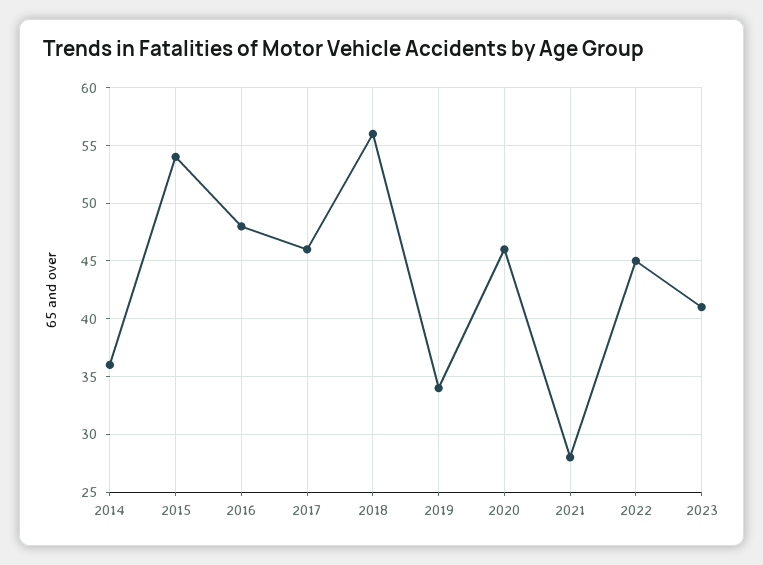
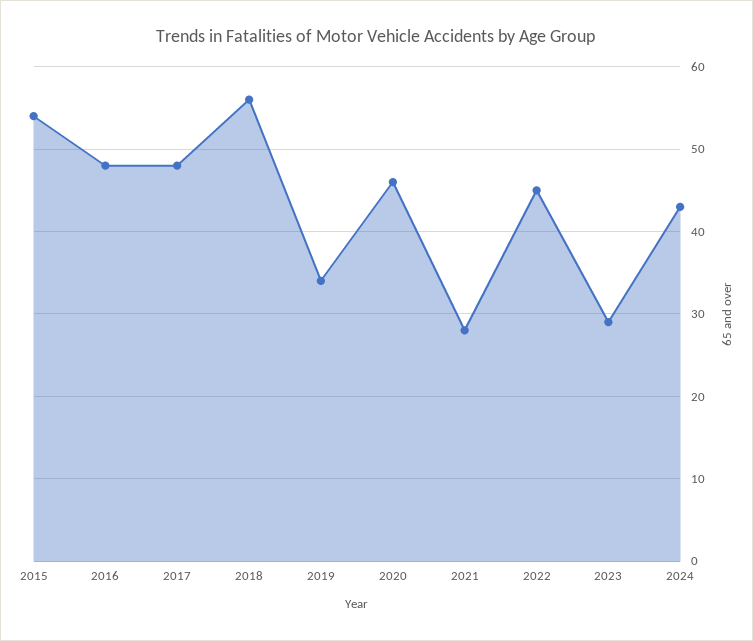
2014: 36 -> none
2017: 46 -> 48
2023: 41 -> 29
2024: none -> 43

